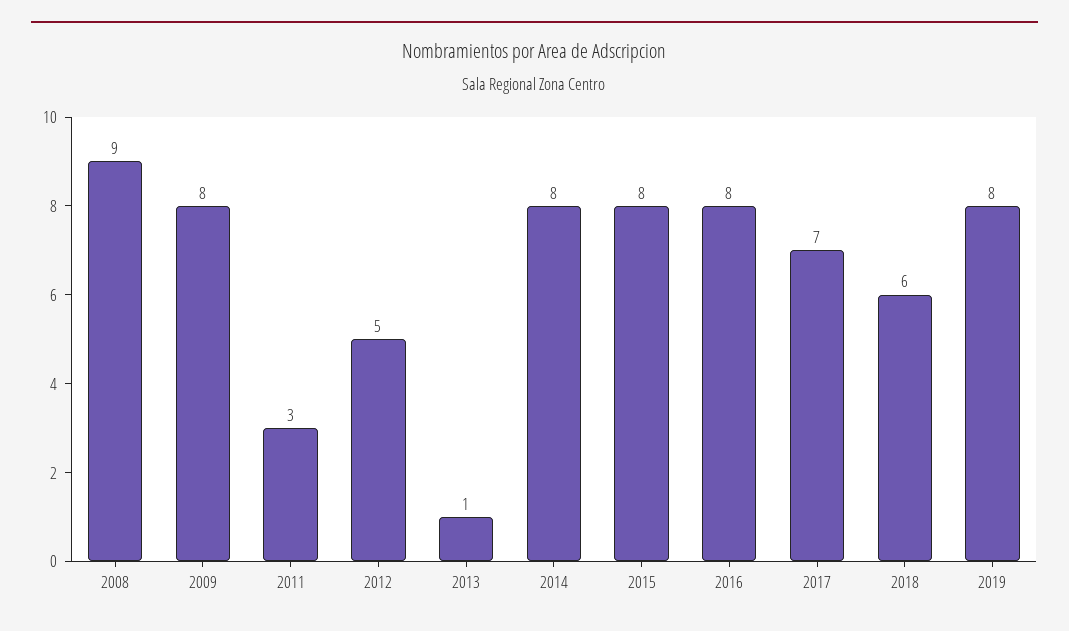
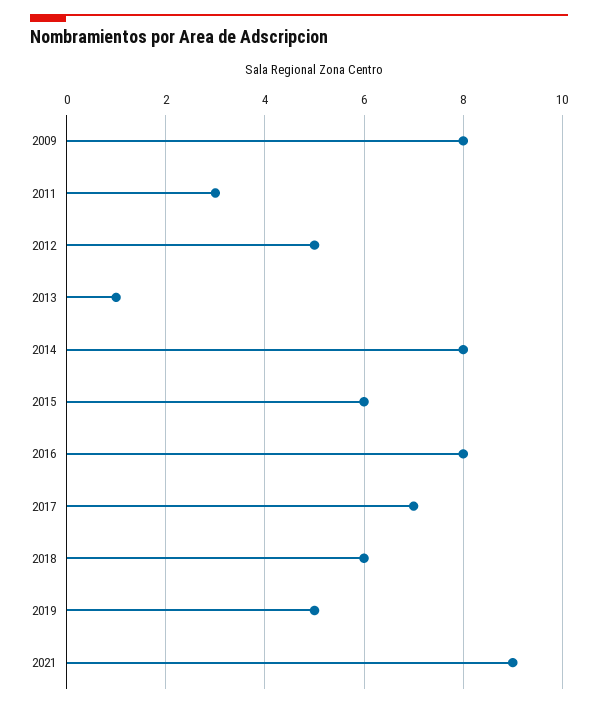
2008: 9 -> none
2015: 8 -> 6
2019: 8 -> 5
2021: none -> 9

